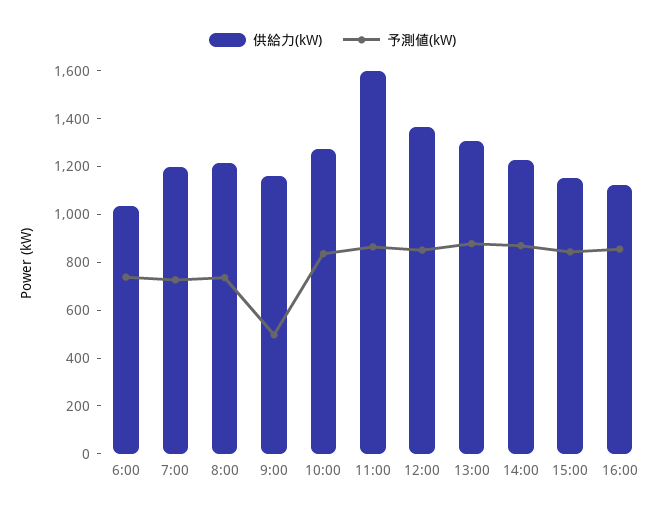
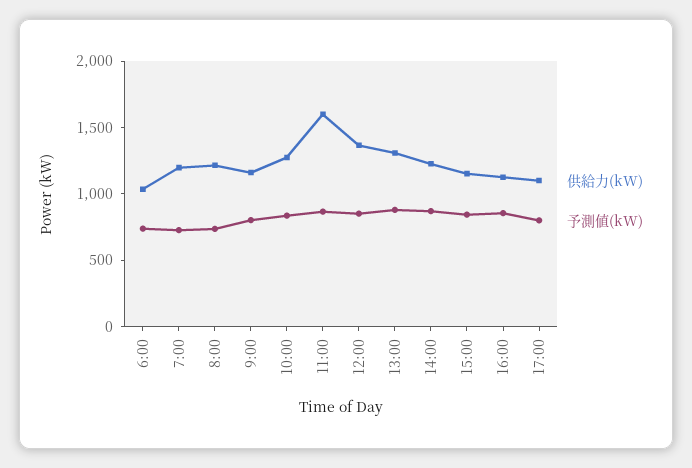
予測値(kW), 9:00: 500 -> 800
供給力(kW), 17:00: none -> 1100
予測値(kW), 17:00: none -> 800

